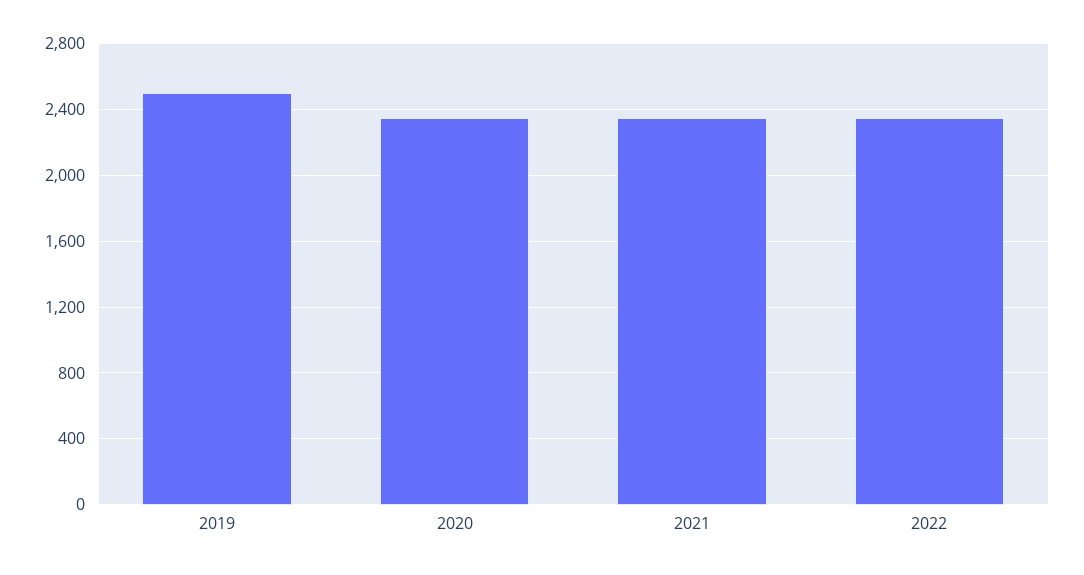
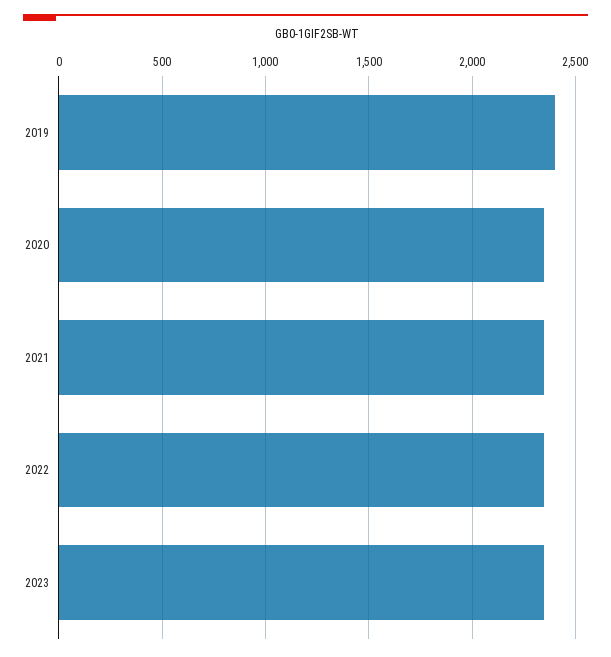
2019: 2500 -> 2400
2023: none -> 2350

